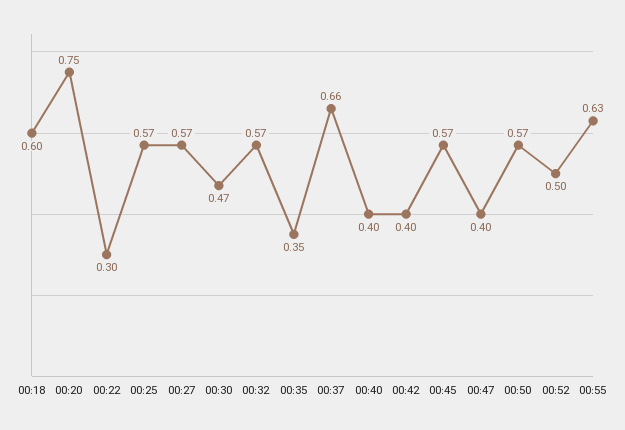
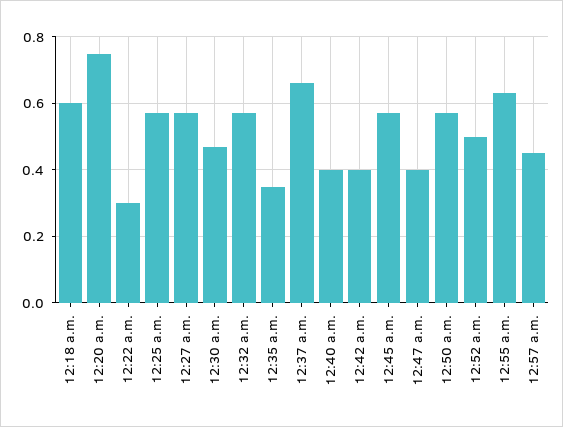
12:57 a.m.: none -> 0.45

